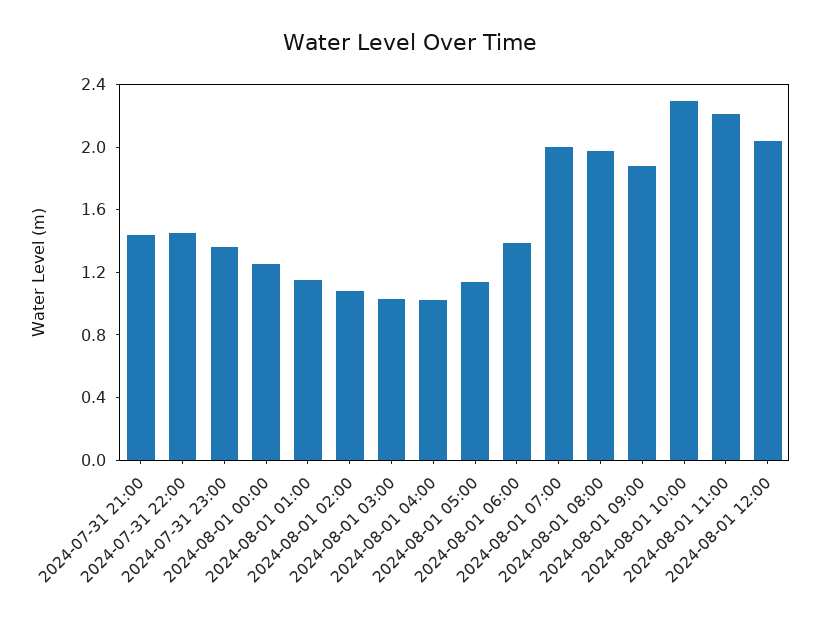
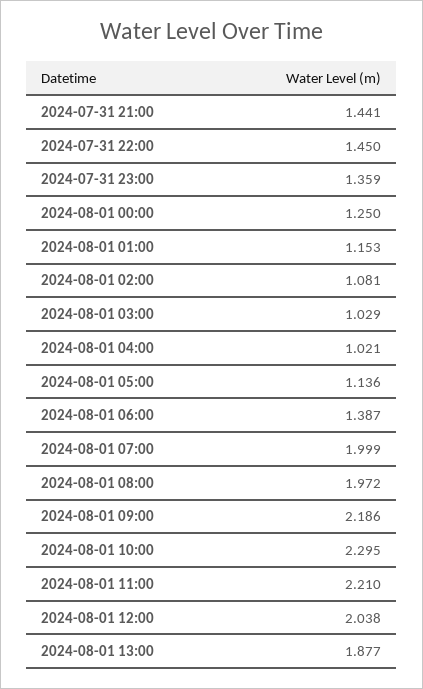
2024-08-01 09:00: 1.9 -> 2.186
2024-08-01 13:00: none -> 1.877

